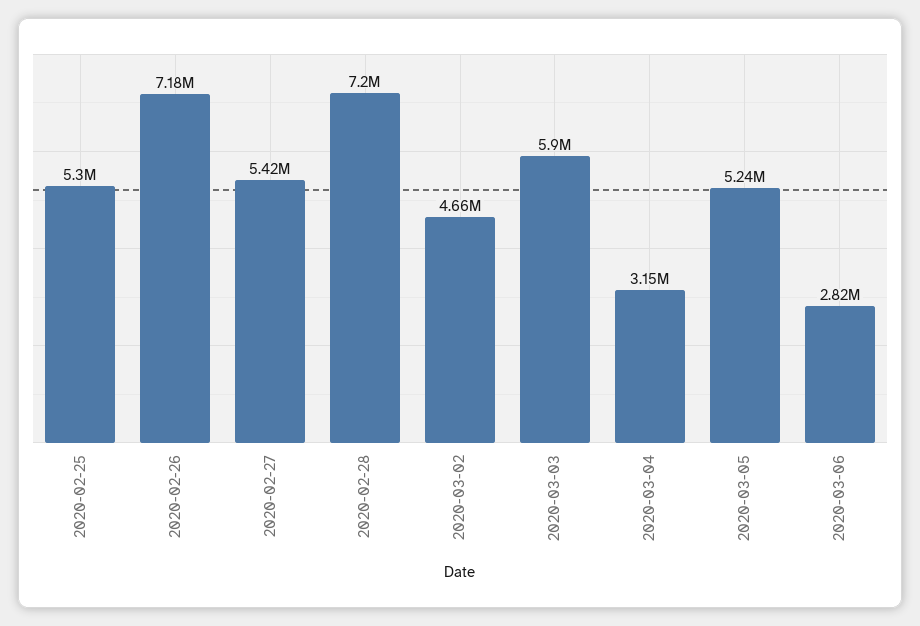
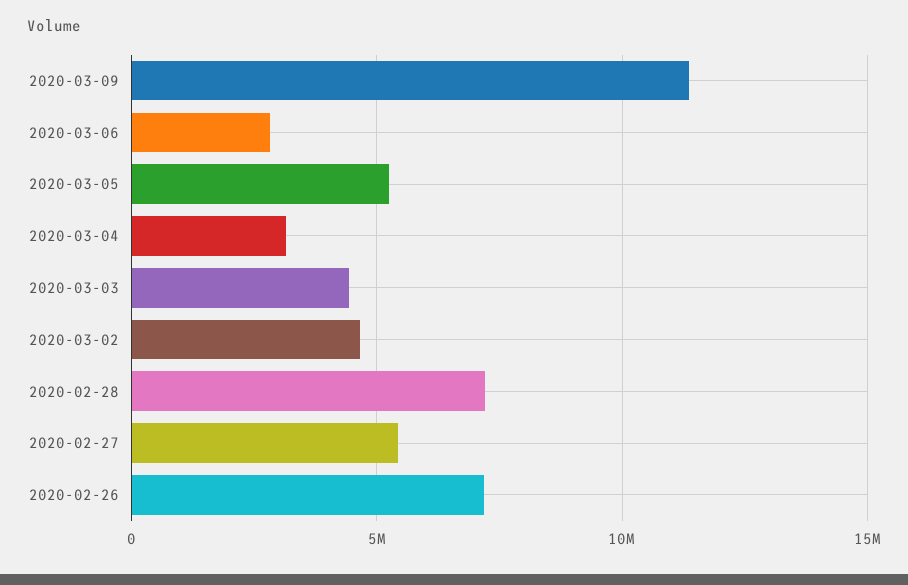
2020-02-25: 5300000 -> none
2020-03-03: 5900000 -> 4500000
2020-03-09: none -> 11500000

